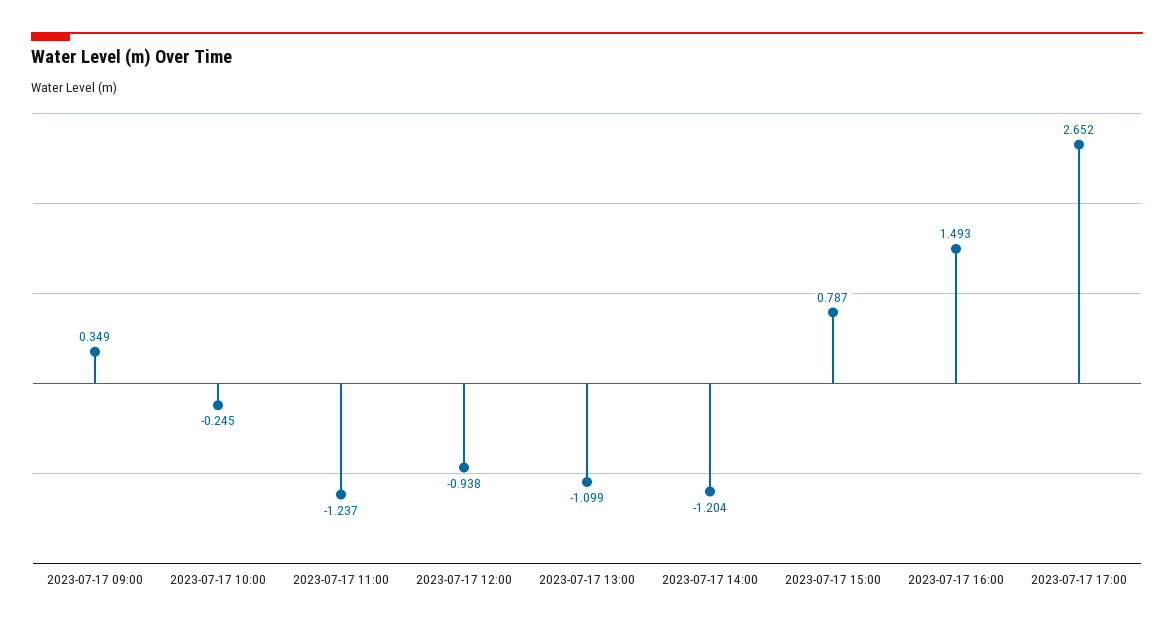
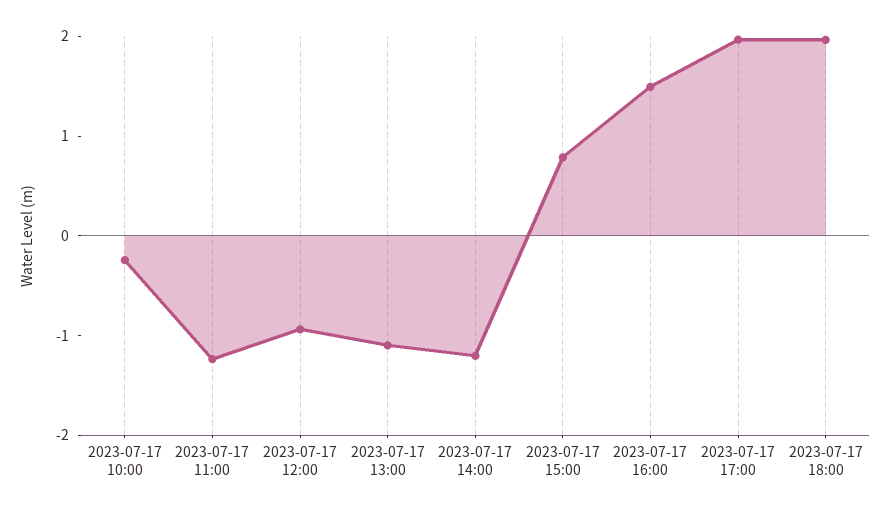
2023-07-17 09:00: 0.349 -> none
2023-07-17 17:00: 2.652 -> 2
2023-07-17 18:00: none -> 2

